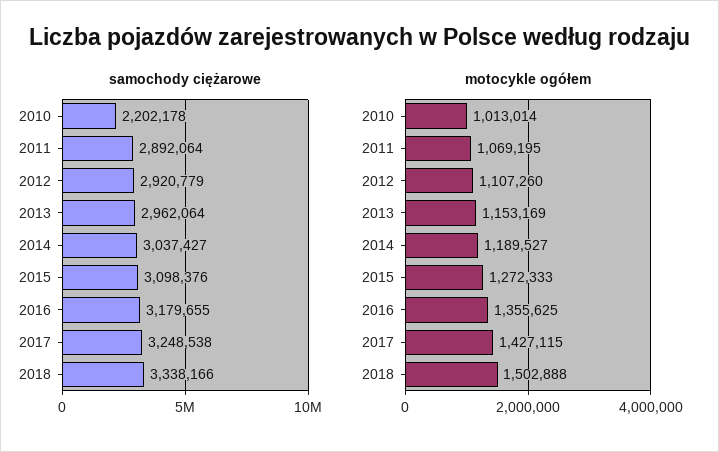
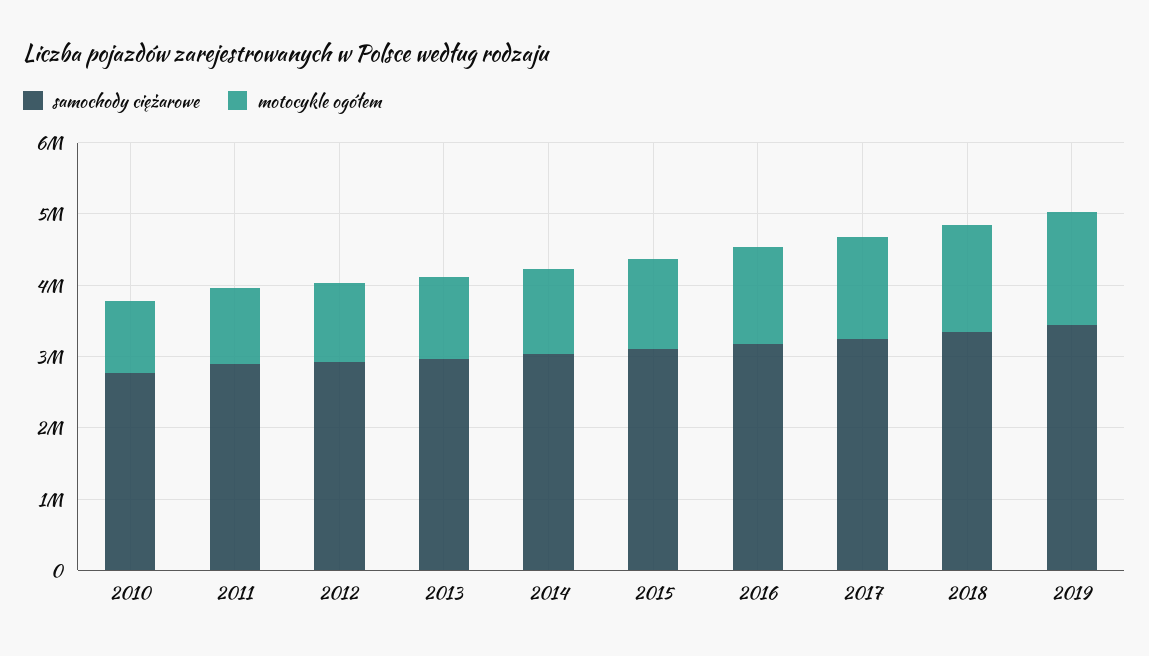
samochody ciężarowe, 2010: 2202178 -> 2800000
samochody ciężarowe, 2019: none -> 3400000
motocykle ogółem, 2019: none -> 1600000

